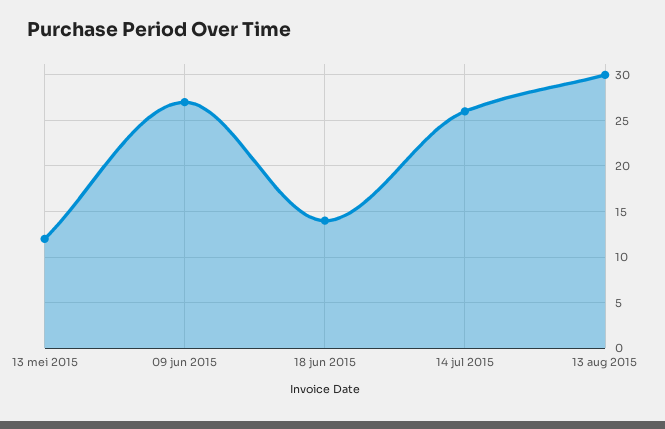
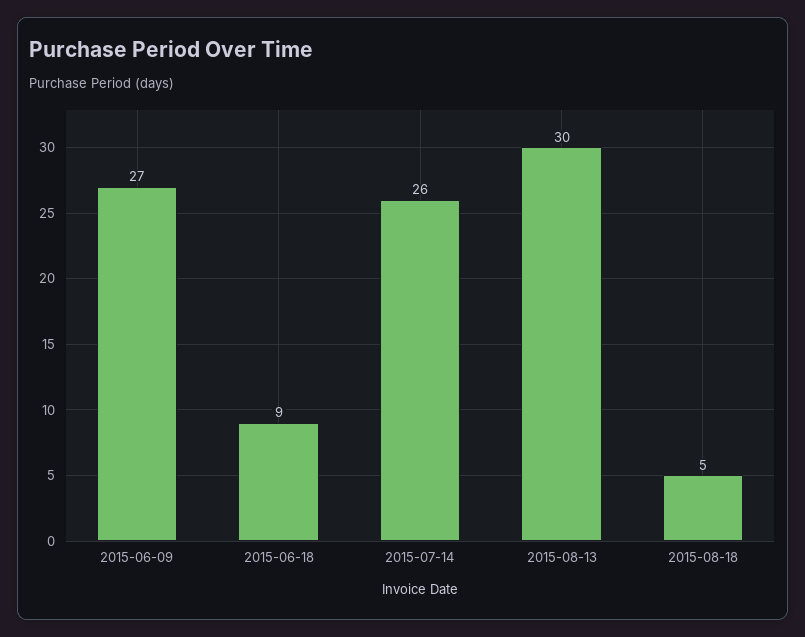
13 mei 2015: 12 -> none
18 jun 2015: 14 -> 9
2015-08-18: none -> 5

